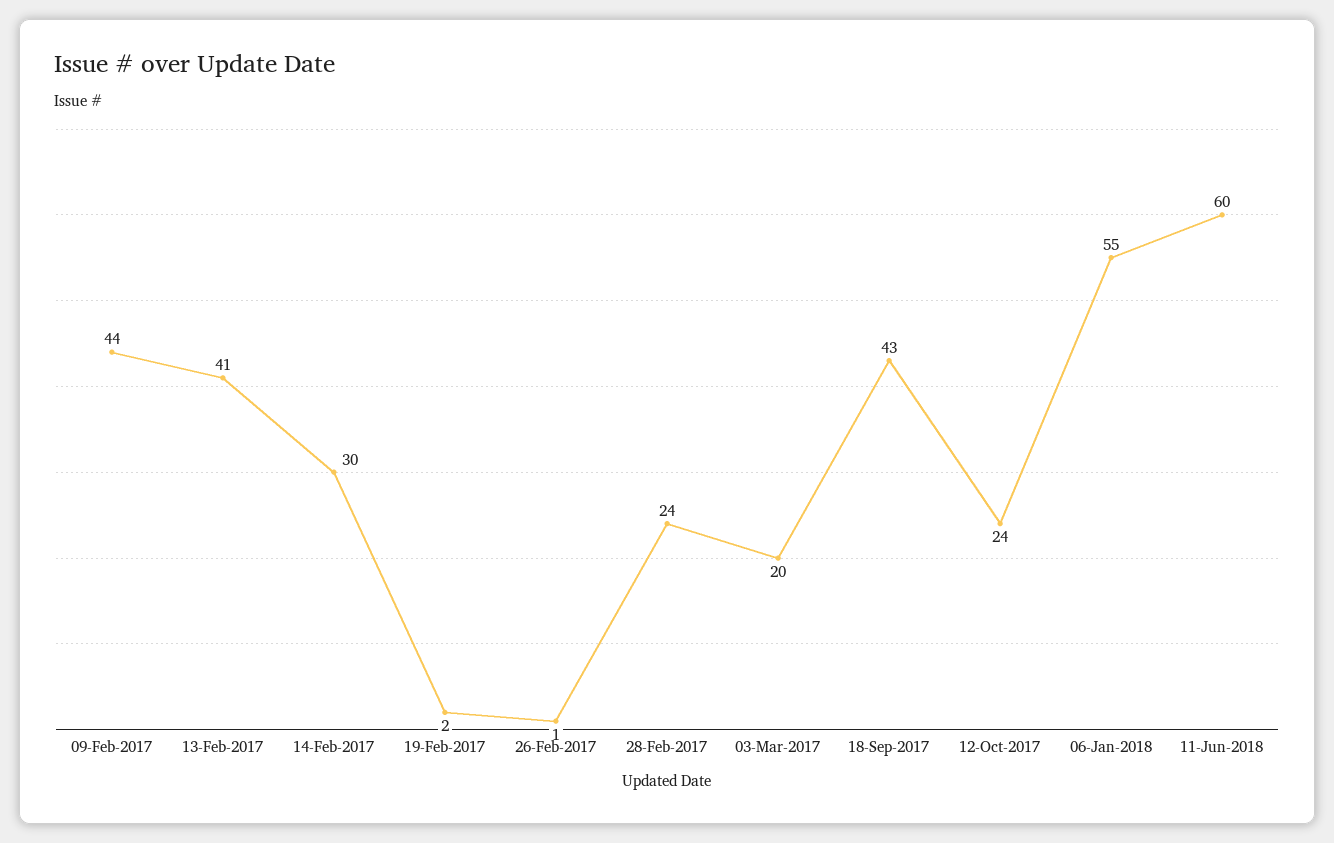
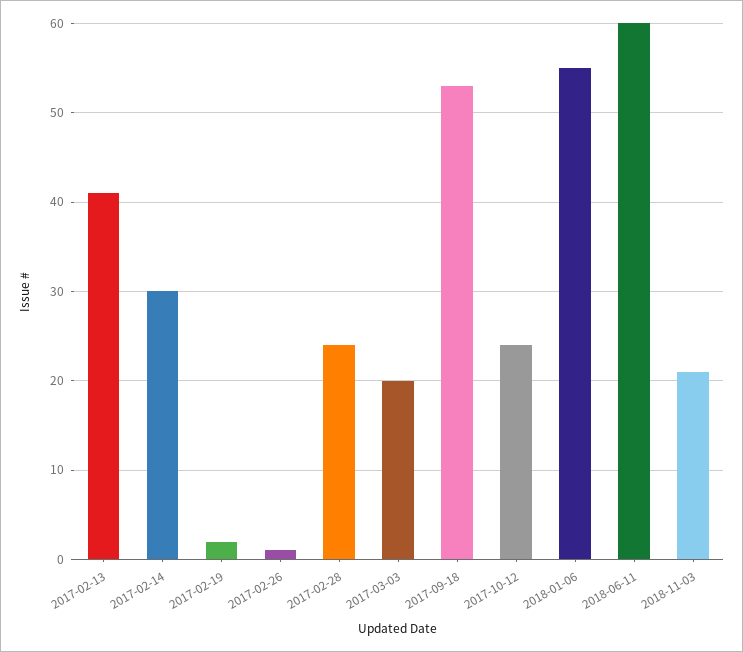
09-Feb-2017: 44 -> none
18-Sep-2017: 43 -> 53
2018-11-03: none -> 21

